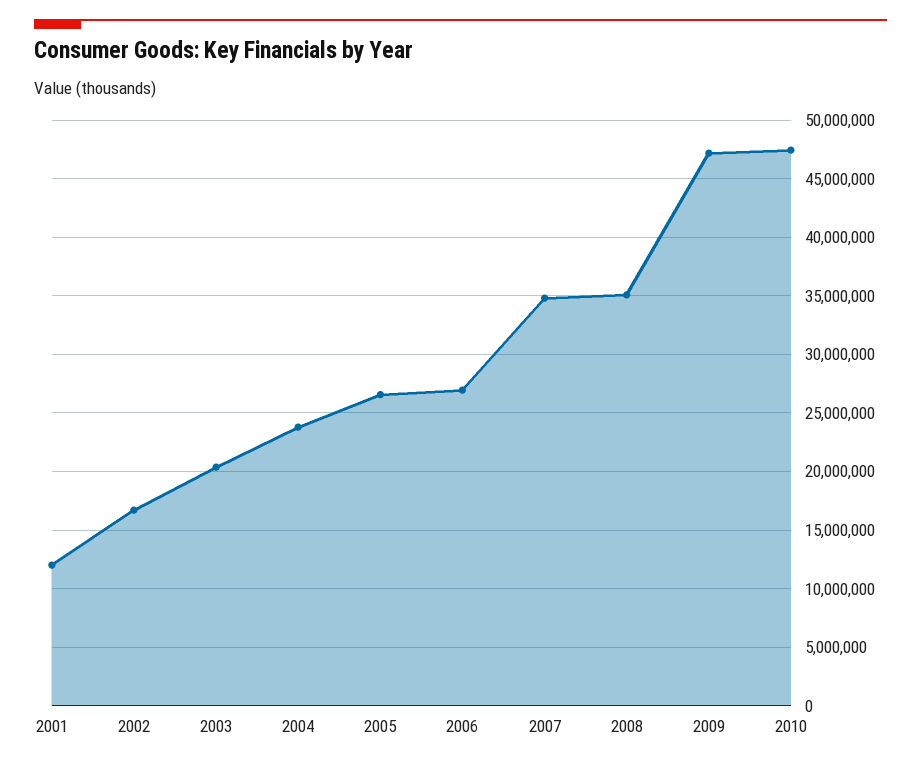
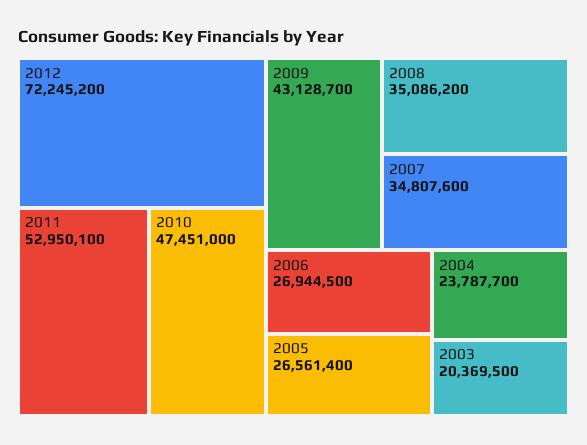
2001: 12000000 -> none
2002: 17000000 -> none
2009: 47000000 -> 43128700
2012: none -> 72245200
2011: none -> 52950100

